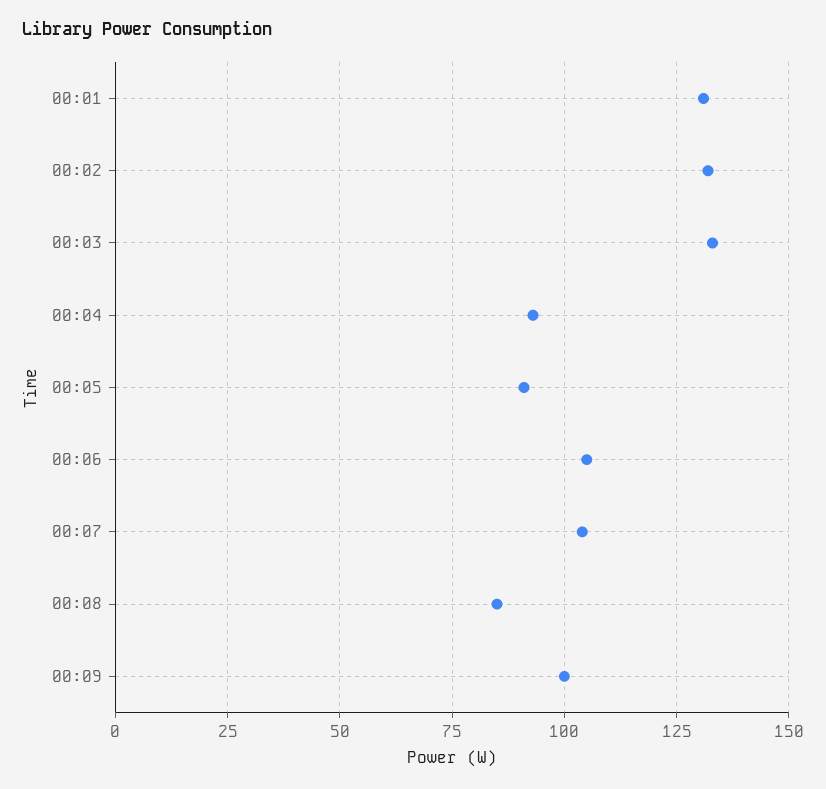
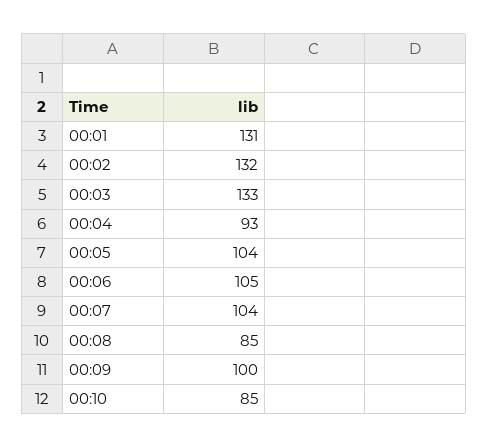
00:05: 90 -> 104
00:10: none -> 85

